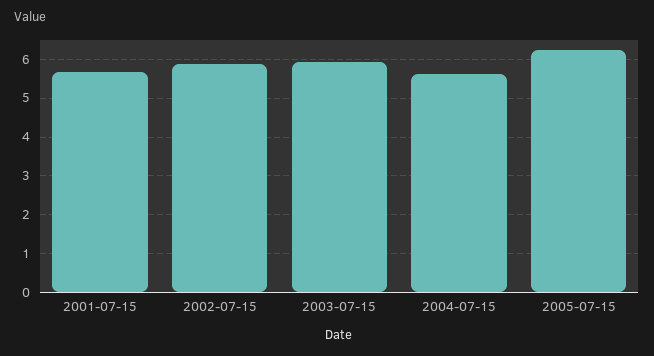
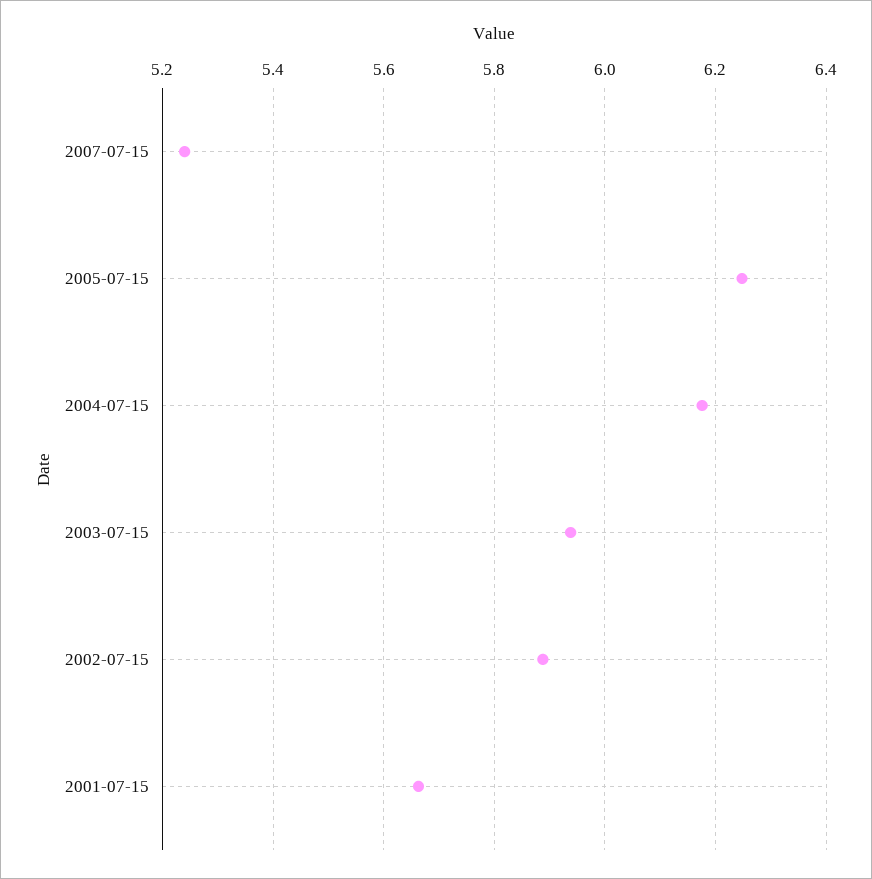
2004-07-15: 5.6 -> 6.18
2007-07-15: none -> 5.24

